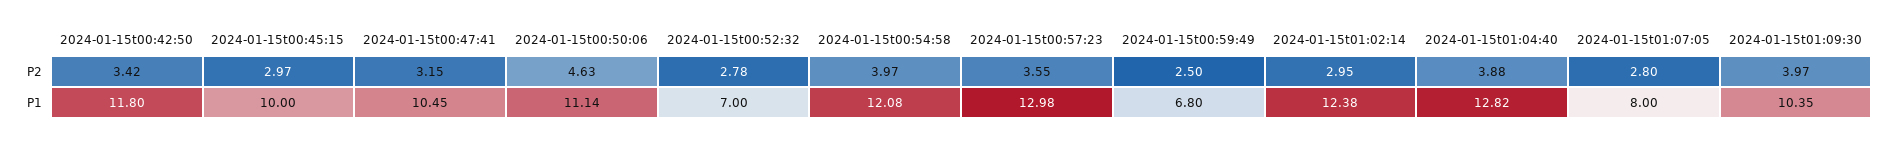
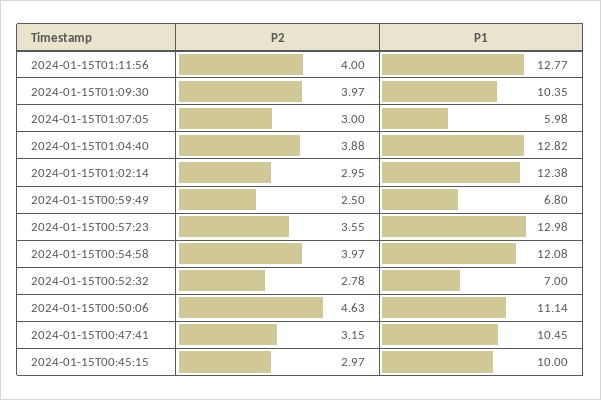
2024-01-15t00:42:50, P2: 3.42 -> none
2024-01-15t01:07:05, P2: 2.8 -> 3
2024-01-15t00:42:50, P1: 11.8 -> none
2024-01-15t01:07:05, P1: 8 -> 5.98
2024-01-15T01:11:56, P2: none -> 4
2024-01-15T01:11:56, P1: none -> 12.77

